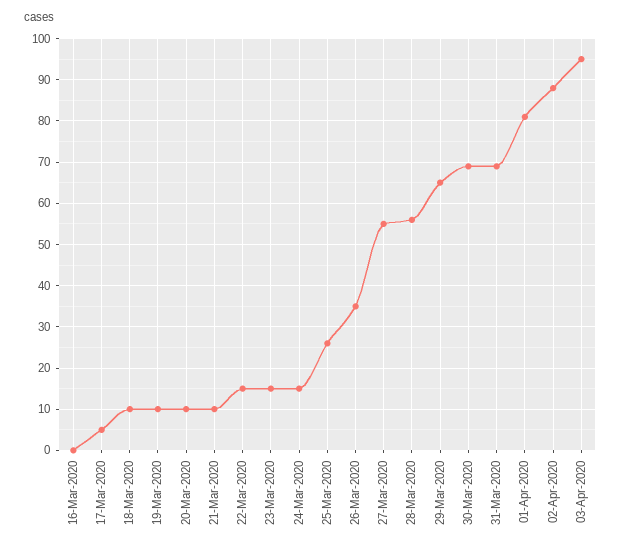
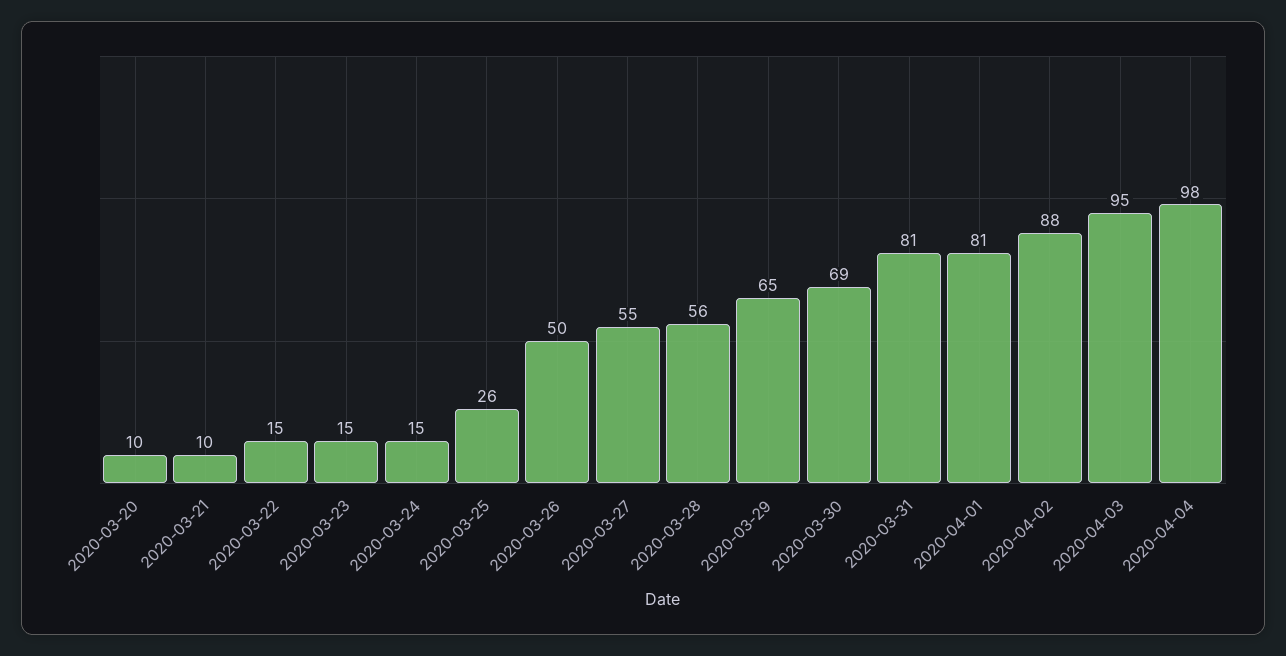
16-Mar-2020: 0 -> none
17-Mar-2020: 5 -> none
18-Mar-2020: 10 -> none
19-Mar-2020: 10 -> none
26-Mar-2020: 35 -> 50
31-Mar-2020: 70 -> 81
2020-04-04: none -> 98

